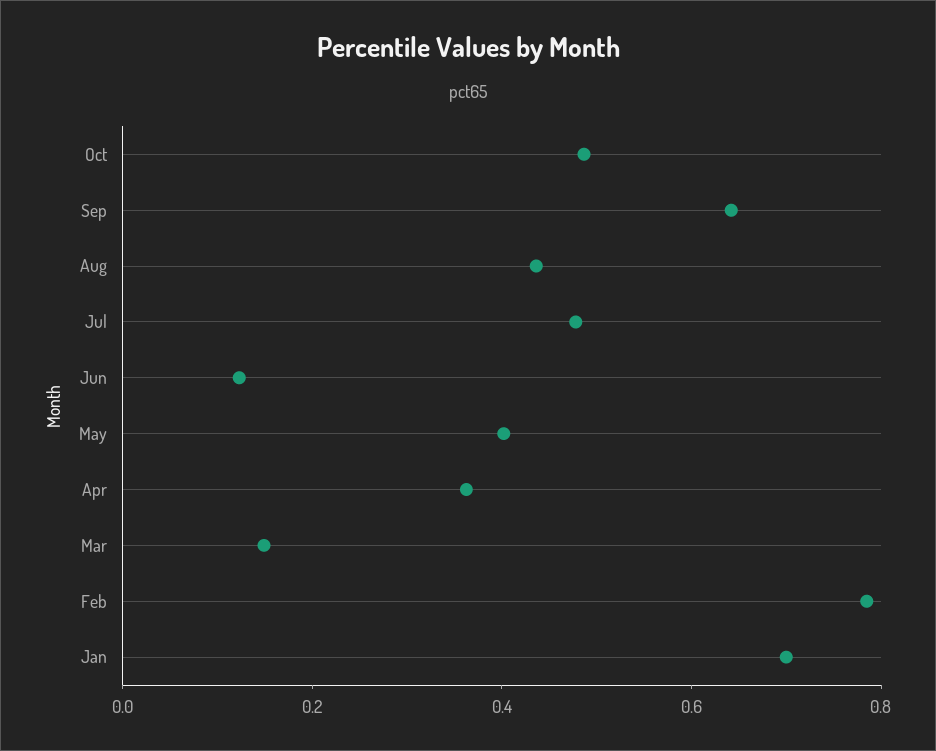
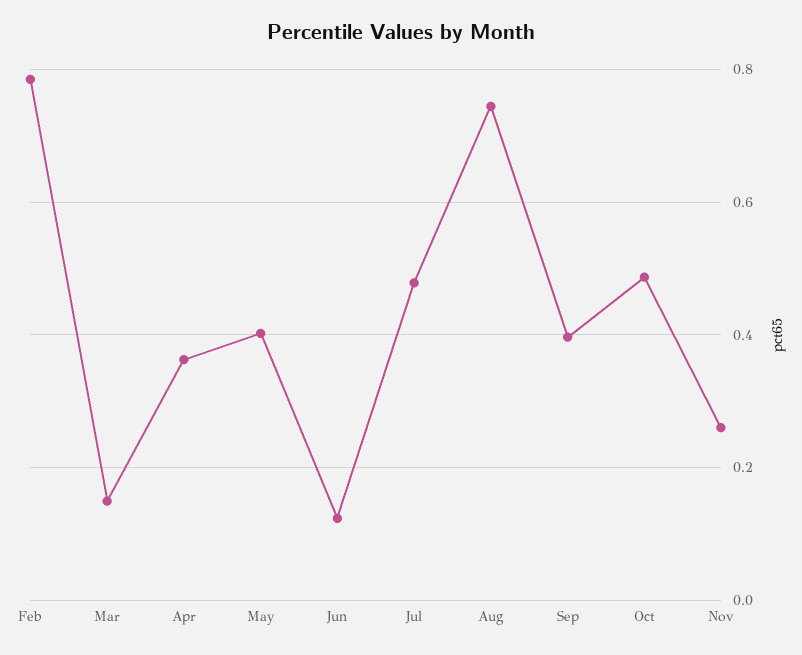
Sep: 0.65 -> 0.4
Aug: 0.45 -> 0.74
Jan: 0.7 -> none
Nov: none -> 0.26

